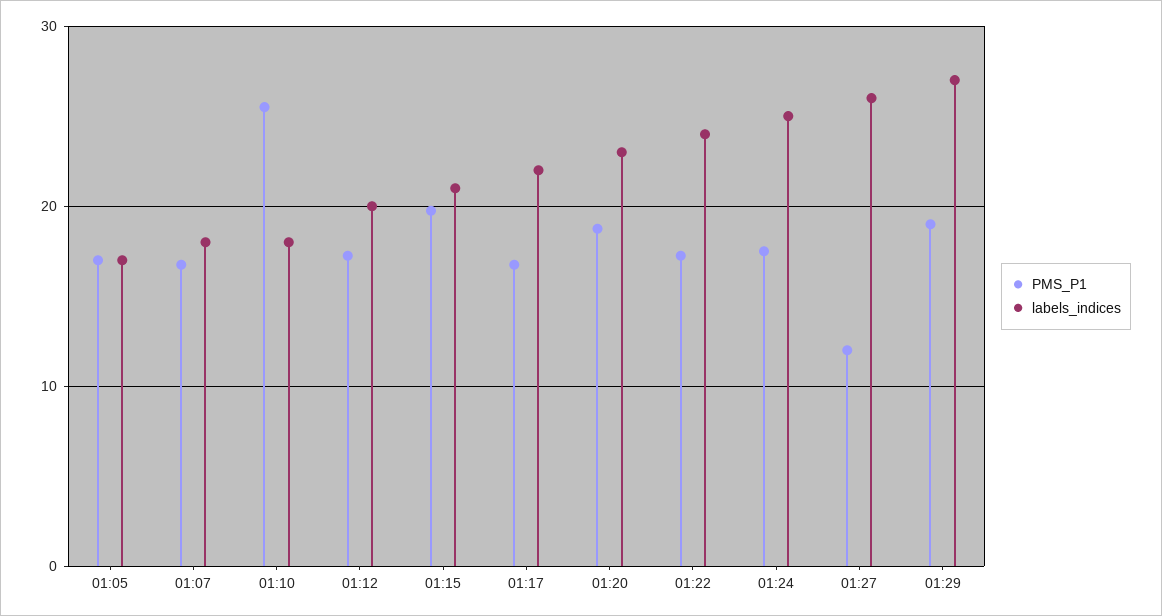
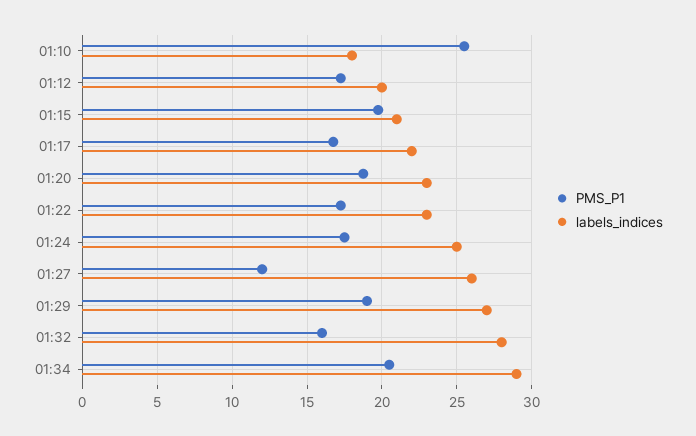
PMS_P1, 01:05: 17 -> none
labels_indices, 01:05: 17 -> none
PMS_P1, 01:07: 17 -> none
labels_indices, 01:07: 18 -> none
labels_indices, 01:22: 24 -> 23
PMS_P1, 01:32: none -> 16
labels_indices, 01:32: none -> 28
PMS_P1, 01:34: none -> 20.5
labels_indices, 01:34: none -> 29

